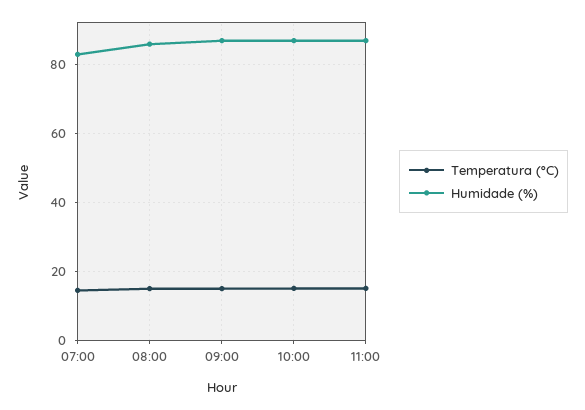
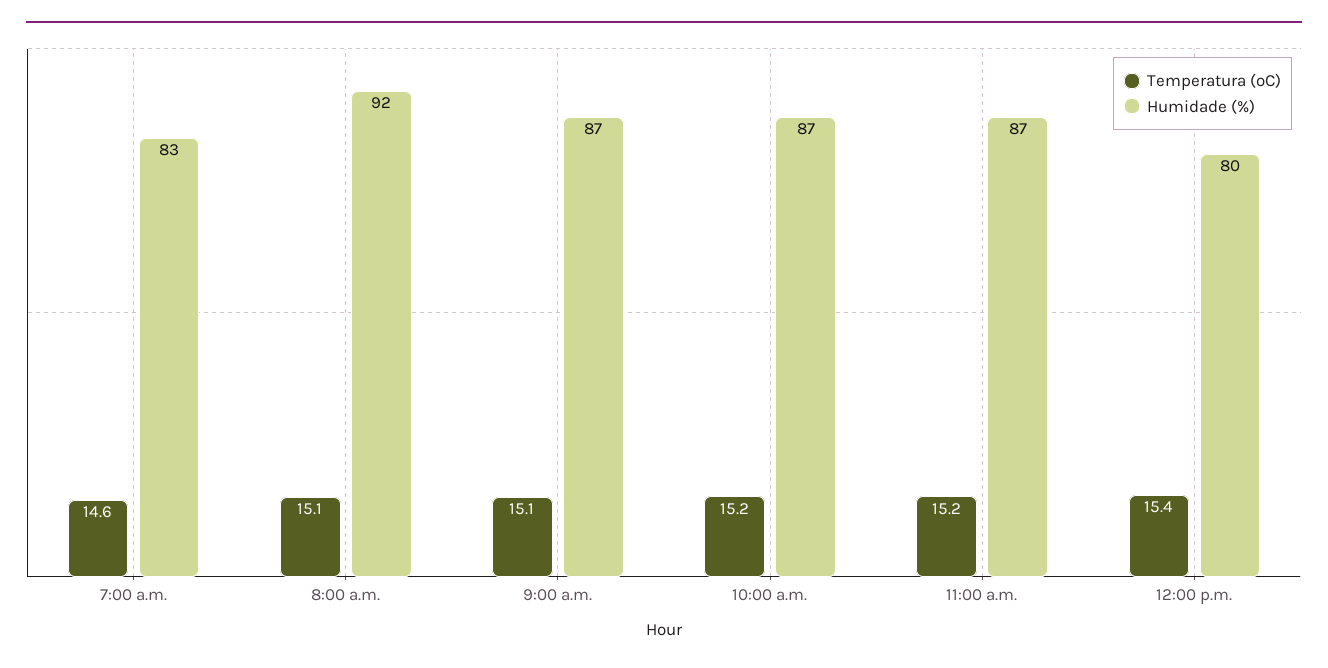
Humidade (%), 08:00: 86 -> 92
Temperatura (ºC), 12:00 p.m.: none -> 15.4
Humidade (%), 12:00 p.m.: none -> 80

